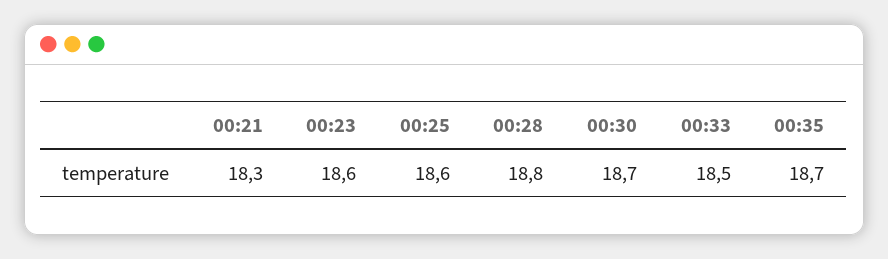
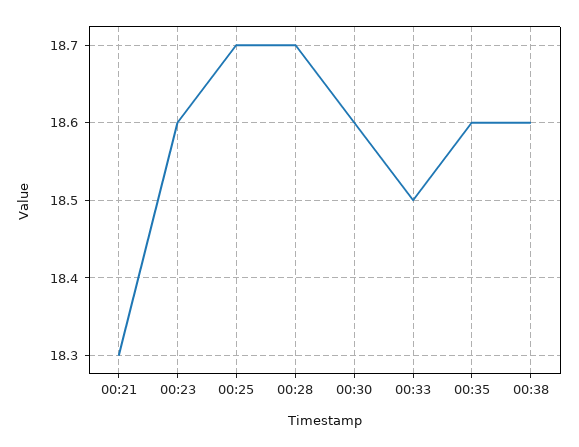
00:25: 18.6 -> 18.7
00:28: 18.8 -> 18.7
00:30: 18.7 -> 18.6
00:35: 18.7 -> 18.6
00:38: none -> 18.6

